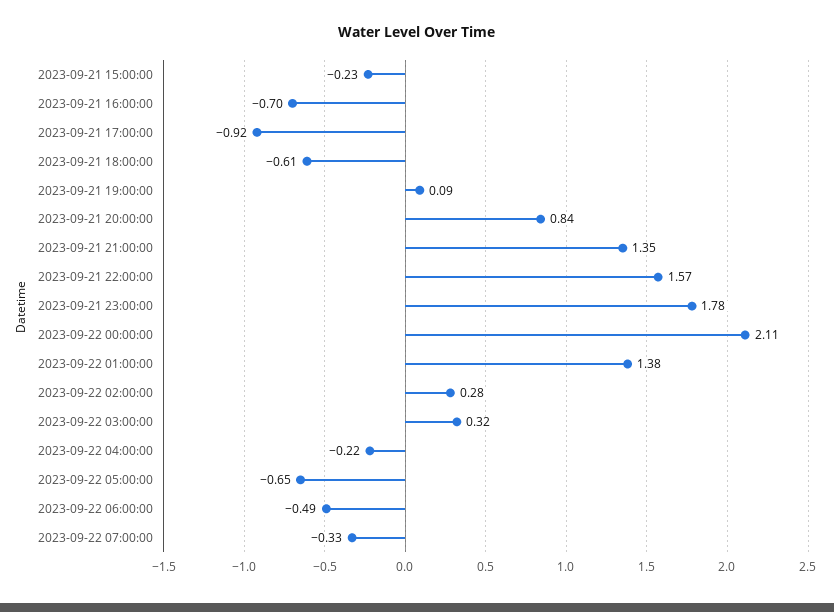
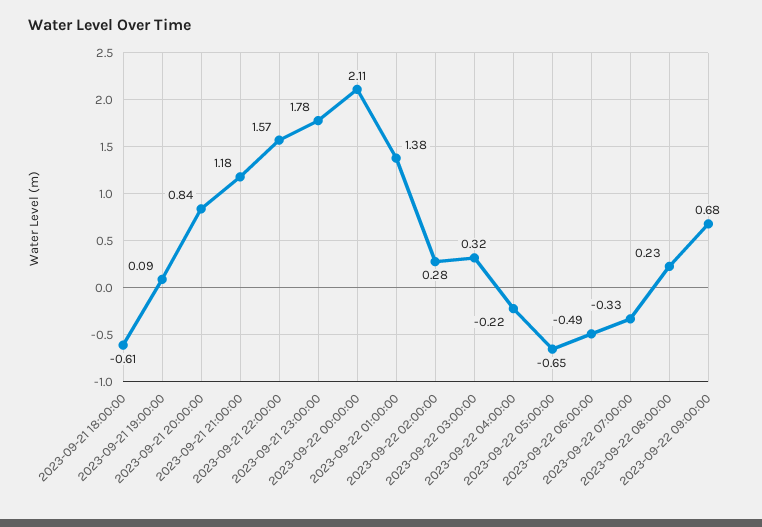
2023-09-21 15:00:00: -0.23 -> none
2023-09-21 16:00:00: -0.7 -> none
2023-09-21 17:00:00: -0.92 -> none
2023-09-21 21:00:00: 1.35 -> 1.18
2023-09-22 08:00:00: none -> 0.23
2023-09-22 09:00:00: none -> 0.68

